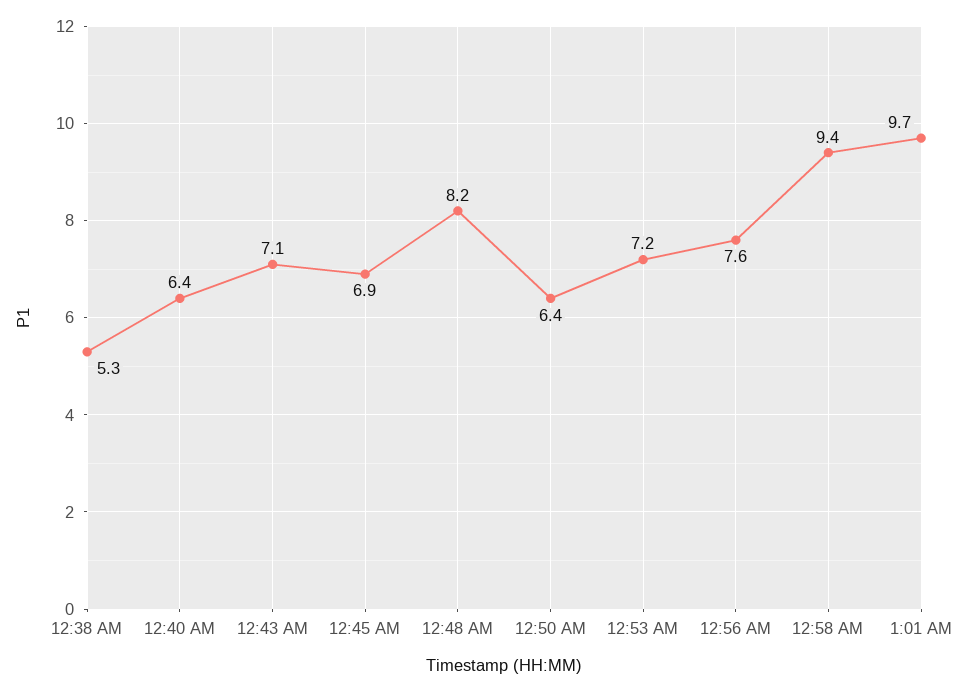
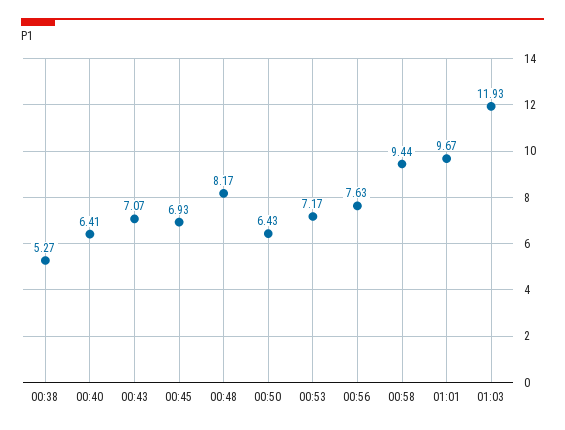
01:03: none -> 11.93

